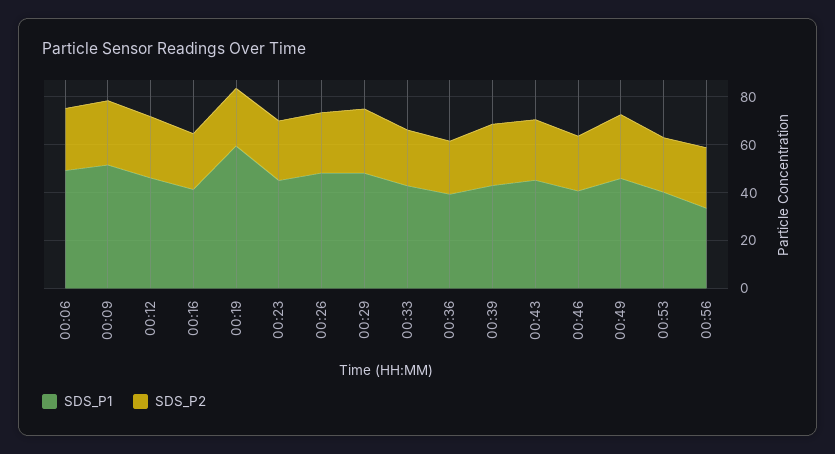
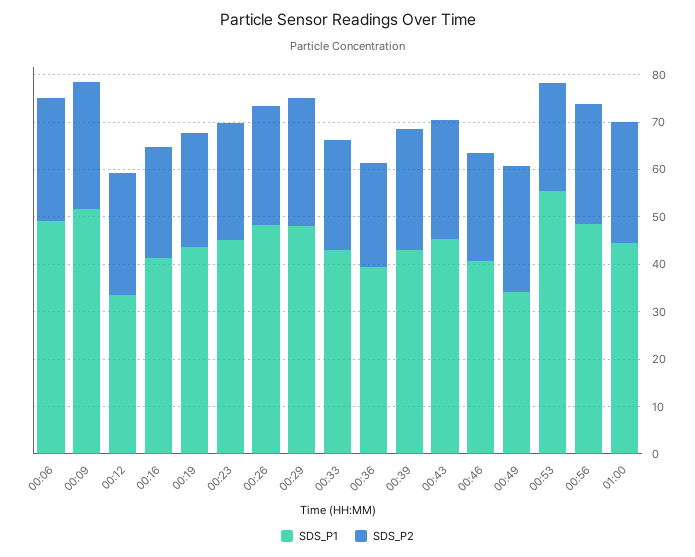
SDS_P1, 00:12: 45 -> 34
SDS_P1, 00:19: 60 -> 44
SDS_P1, 00:49: 45 -> 34
SDS_P1, 00:53: 40 -> 56
SDS_P1, 00:56: 35 -> 48
SDS_P1, 01:00: none -> 44
SDS_P2, 01:00: none -> 26

